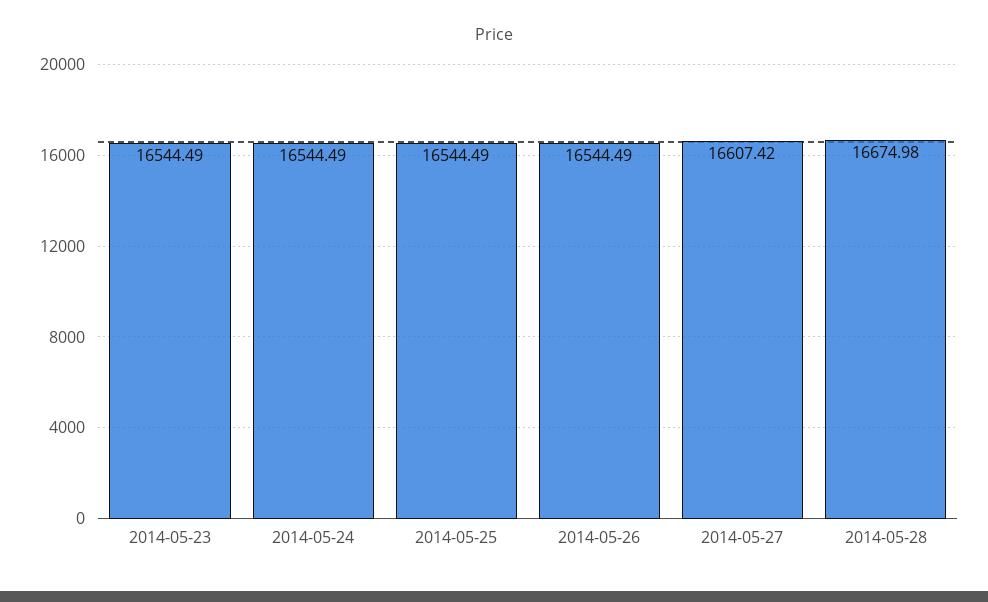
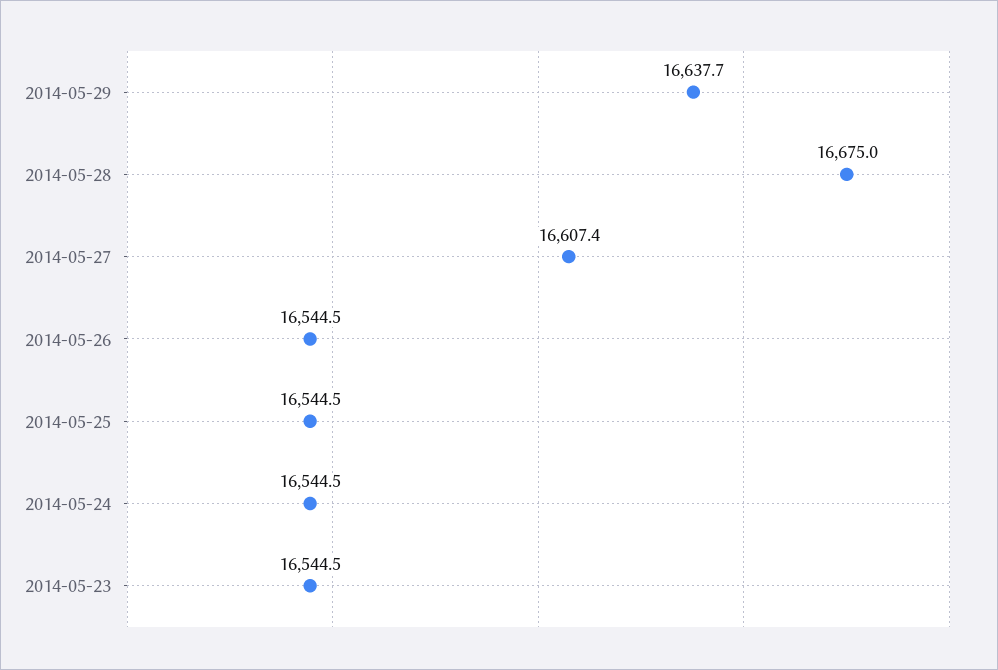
2014-05-29: none -> 16637.7

